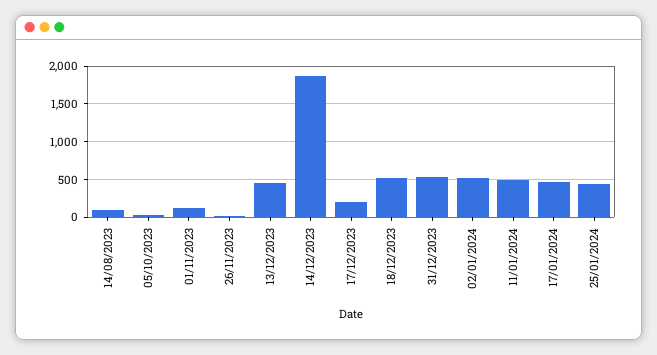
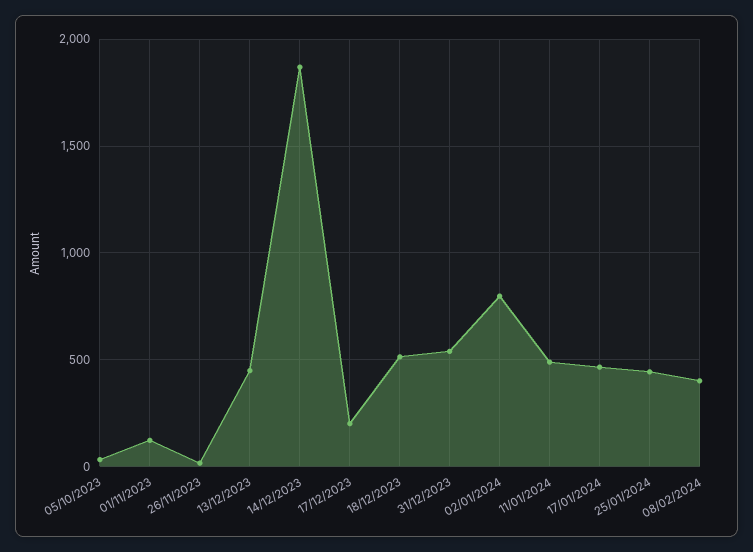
14/08/2023: 100 -> none
02/01/2024: 500 -> 800
08/02/2024: none -> 400

